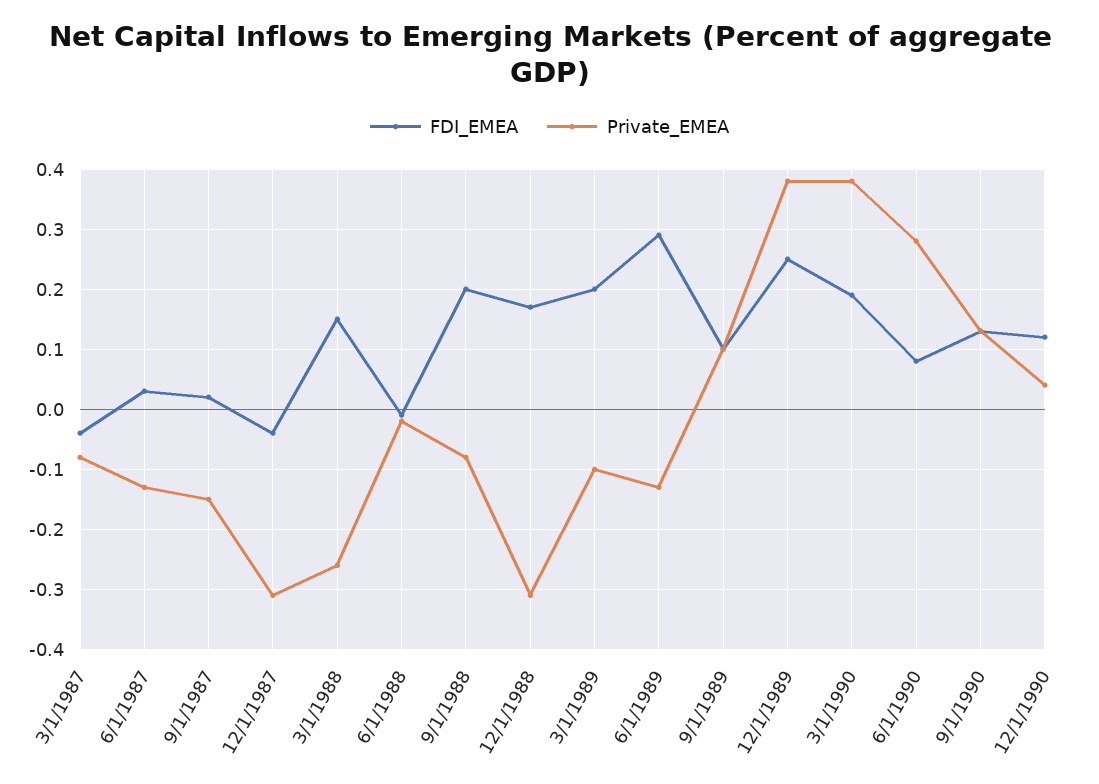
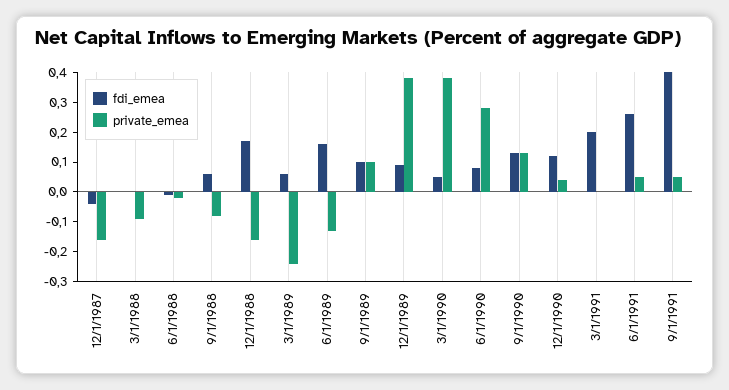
FDI_EMEA, 3/1/1987: -0.04 -> none
Private_EMEA, 3/1/1987: -0.08 -> none
FDI_EMEA, 6/1/1987: 0.03 -> none
Private_EMEA, 6/1/1987: -0.13 -> none
FDI_EMEA, 9/1/1987: 0.02 -> none
Private_EMEA, 9/1/1987: -0.15 -> none
Private_EMEA, 12/1/1987: -0.31 -> -0.15
FDI_EMEA, 3/1/1988: 0.15 -> 0
Private_EMEA, 3/1/1988: -0.26 -> -0.1
FDI_EMEA, 9/1/1988: 0.2 -> 0.05
Private_EMEA, 12/1/1988: -0.31 -> -0.15
FDI_EMEA, 3/1/1989: 0.2 -> 0.05
Private_EMEA, 3/1/1989: -0.1 -> -0.25
FDI_EMEA, 6/1/1989: 0.29 -> 0.15
FDI_EMEA, 12/1/1989: 0.25 -> 0.1
FDI_EMEA, 3/1/1990: 0.19 -> 0.05
FDI_EMEA, 3/1/1991: none -> 0.2
Private_EMEA, 3/1/1991: none -> 0
FDI_EMEA, 6/1/1991: none -> 0.25
Private_EMEA, 6/1/1991: none -> 0.05
FDI_EMEA, 9/1/1991: none -> 0.4
Private_EMEA, 9/1/1991: none -> 0.05

